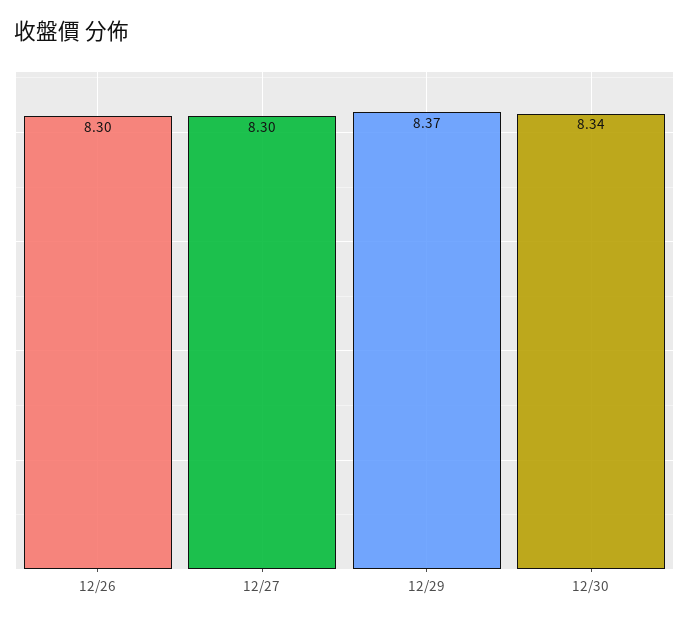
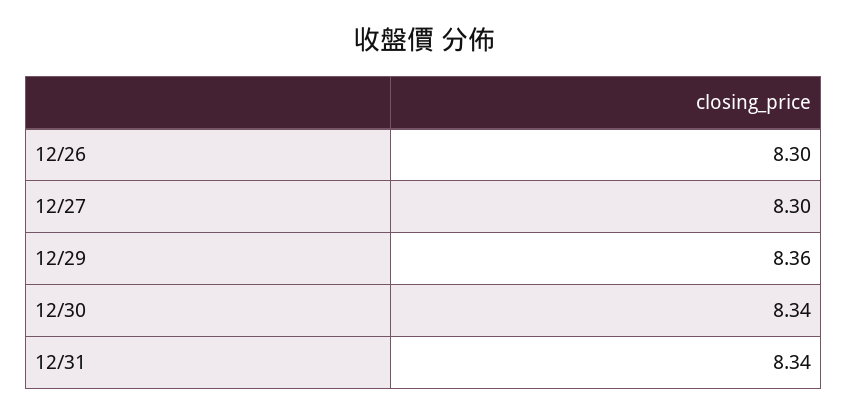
12/29: 8.37 -> 8.36
12/31: none -> 8.34

